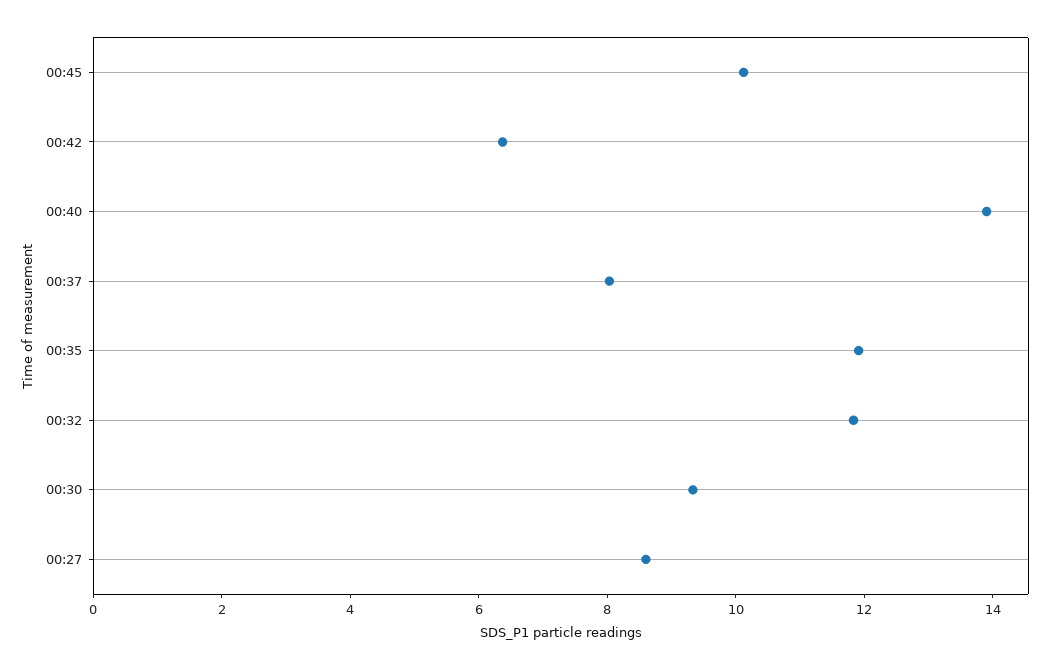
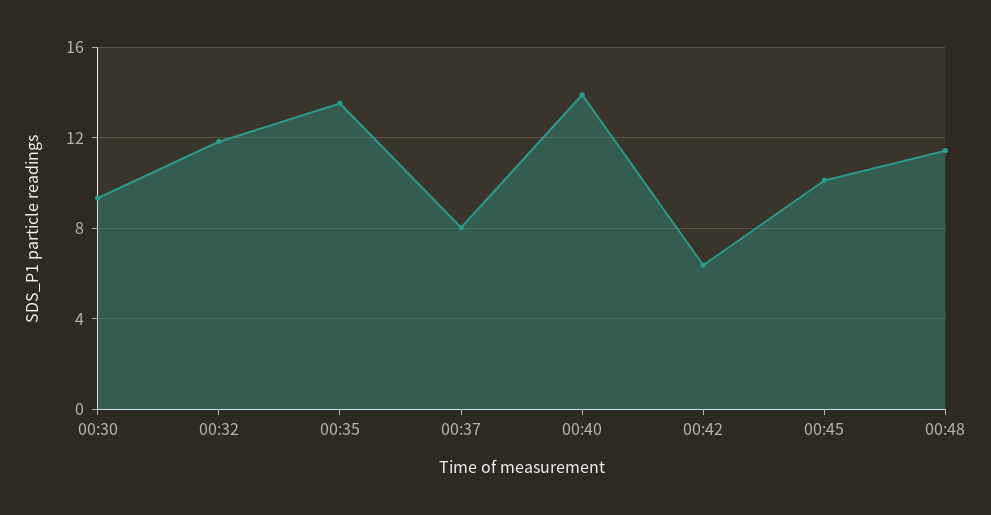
00:35: 12 -> 13.5
00:27: 8.5 -> none
00:48: none -> 11.5

